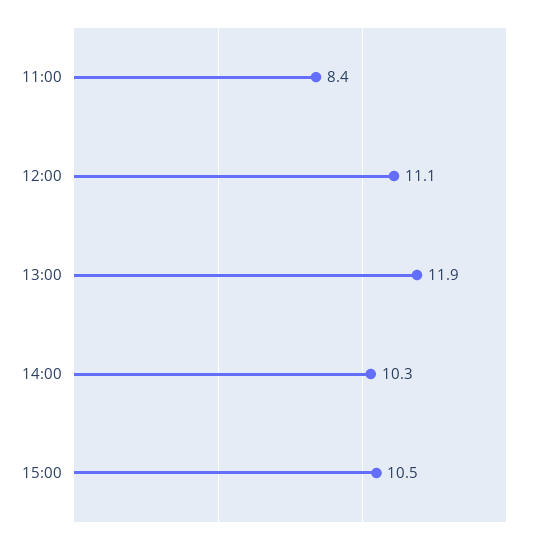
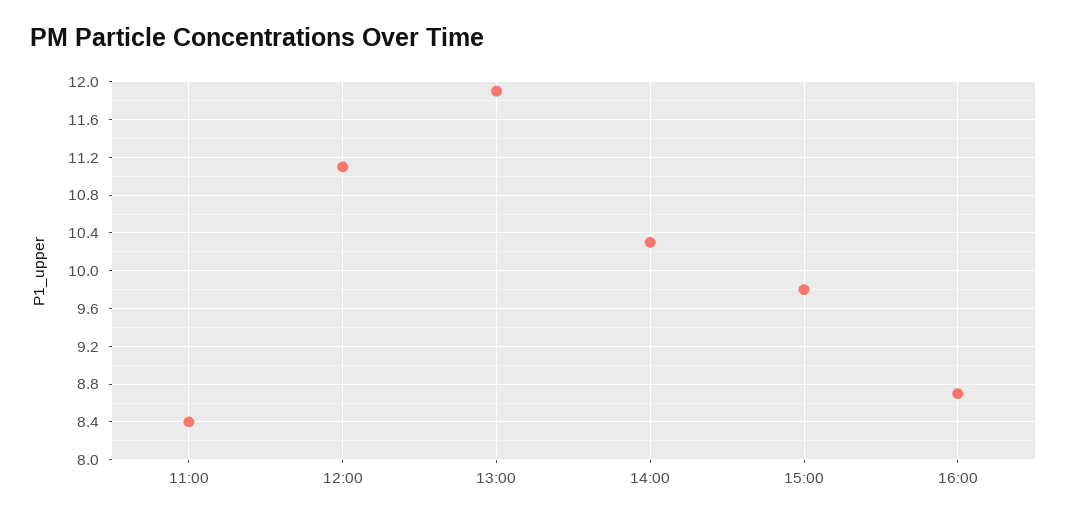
15:00: 10.5 -> 9.8
16:00: none -> 8.7

